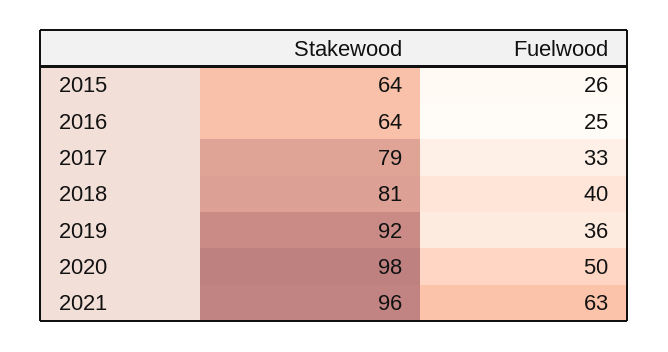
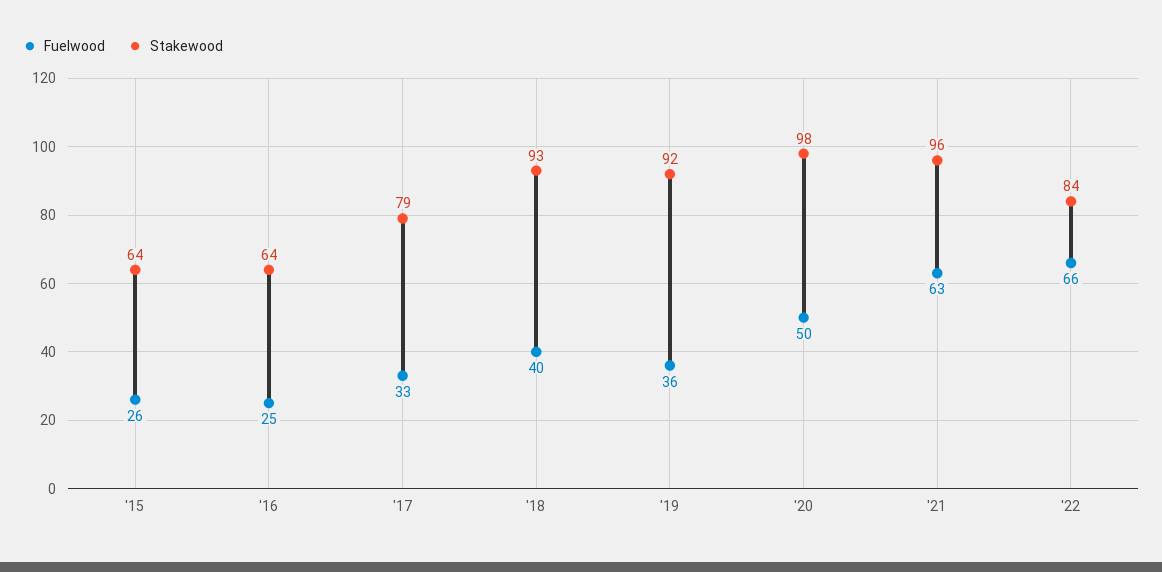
Stakewood, 2018: 81 -> 93
Fuelwood, '22: none -> 66
Stakewood, '22: none -> 84

